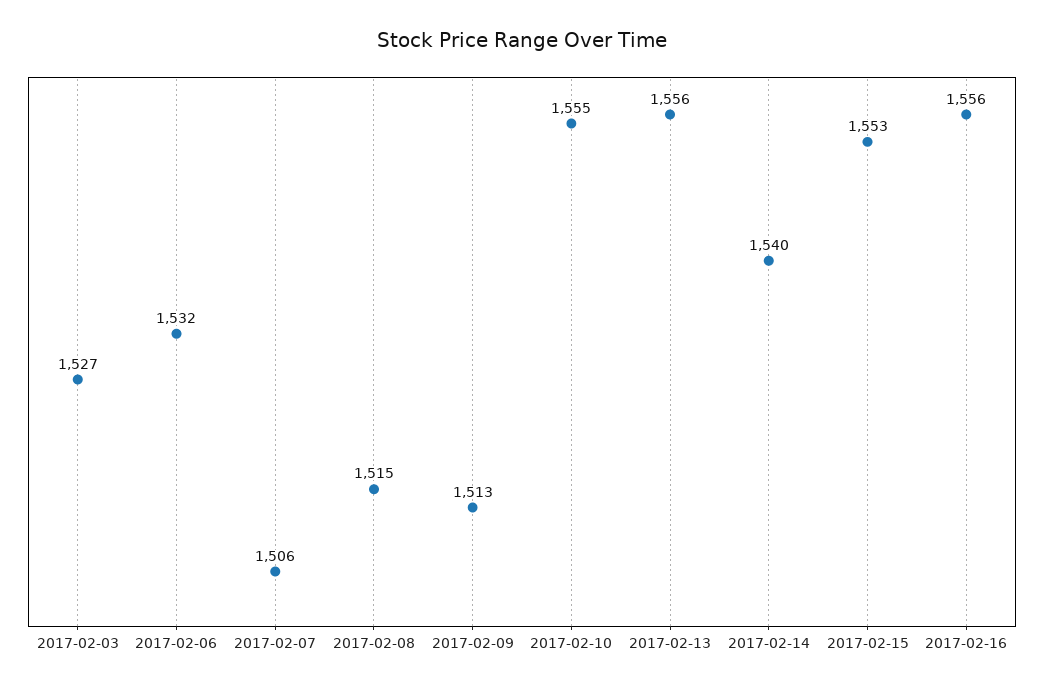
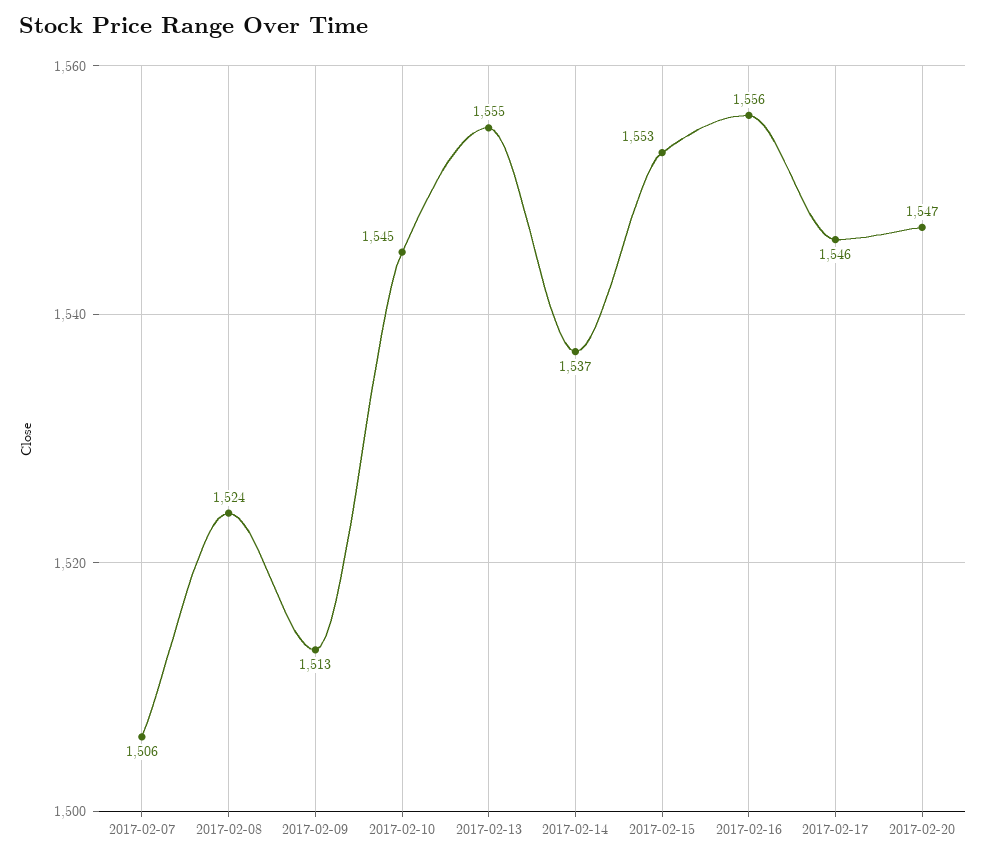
2017-02-03: 1527 -> none
2017-02-06: 1532 -> none
2017-02-08: 1515 -> 1524
2017-02-10: 1555 -> 1545
2017-02-13: 1556 -> 1555
2017-02-14: 1540 -> 1537
2017-02-17: none -> 1546
2017-02-20: none -> 1547

